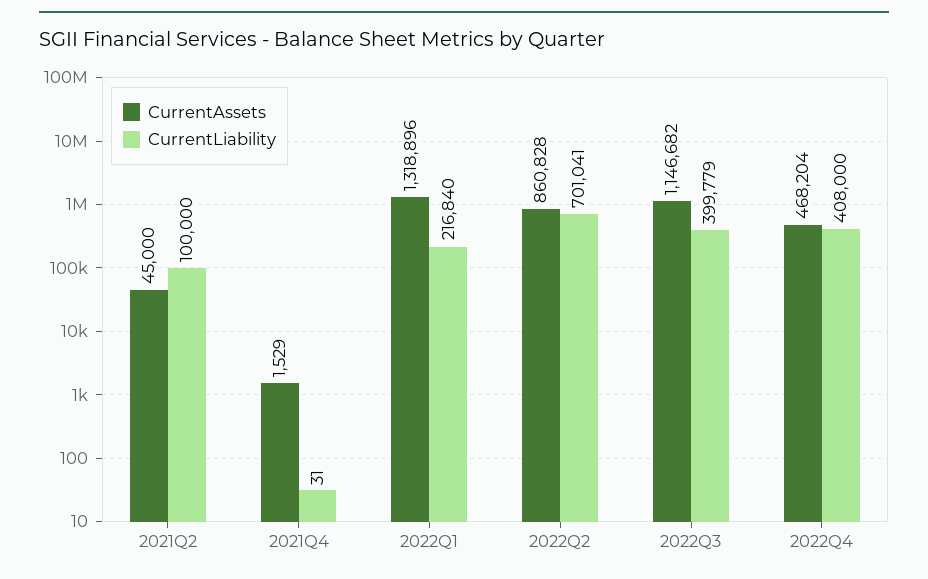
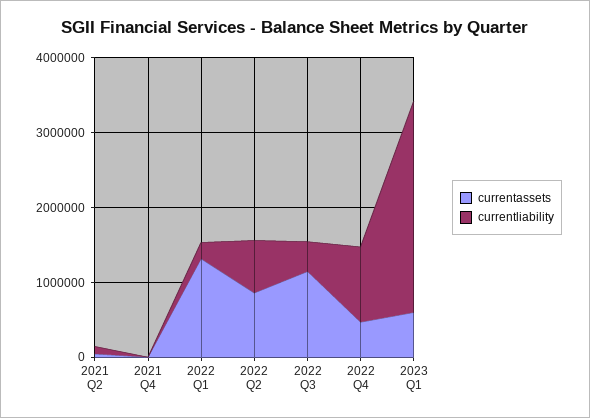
CurrentLiability, 2022Q4: 408000 -> 1000000
CurrentAssets, 2023 Q1: none -> 600000
CurrentLiability, 2023 Q1: none -> 2800000

